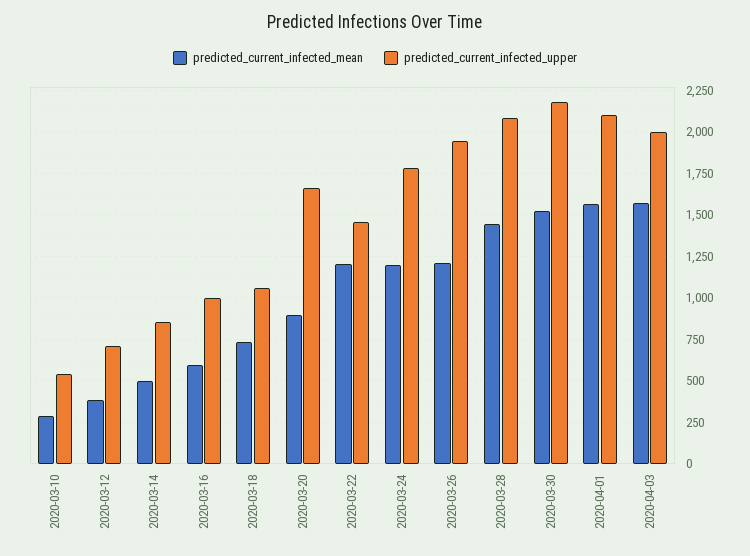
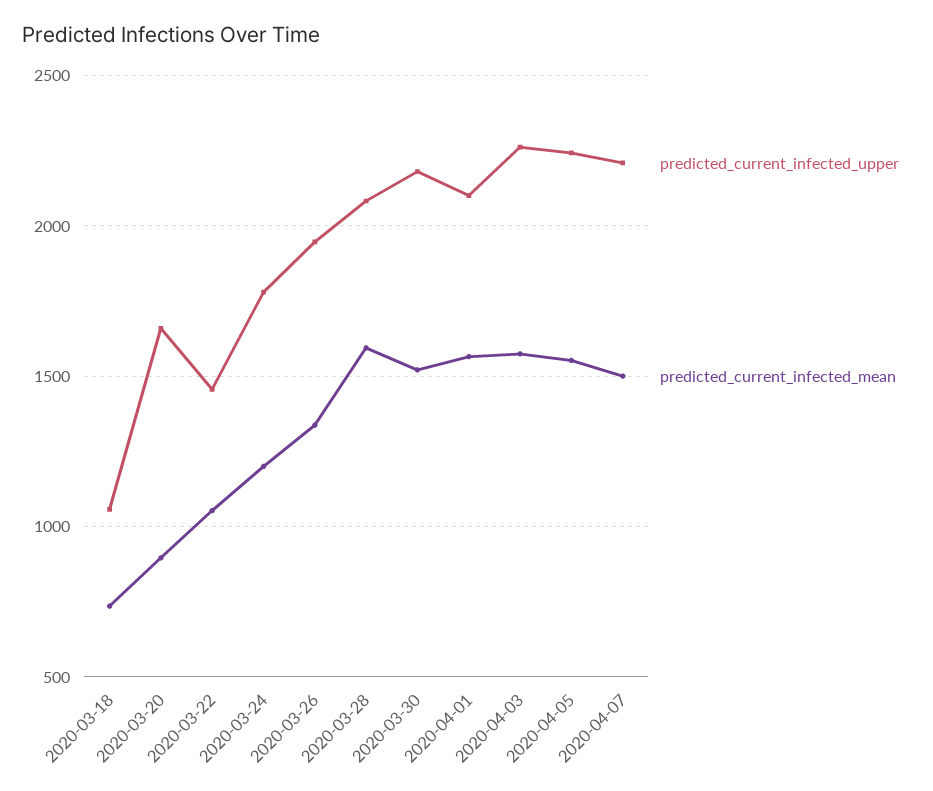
predicted_current_infected_mean, 2020-03-10: 300 -> none
predicted_current_infected_upper, 2020-03-10: 550 -> none
predicted_current_infected_mean, 2020-03-12: 400 -> none
predicted_current_infected_upper, 2020-03-12: 700 -> none
predicted_current_infected_mean, 2020-03-14: 500 -> none
predicted_current_infected_upper, 2020-03-14: 850 -> none
predicted_current_infected_mean, 2020-03-16: 600 -> none
predicted_current_infected_upper, 2020-03-16: 1000 -> none
predicted_current_infected_mean, 2020-03-22: 1200 -> 1050
predicted_current_infected_mean, 2020-03-26: 1200 -> 1350
predicted_current_infected_mean, 2020-03-28: 1450 -> 1600
predicted_current_infected_upper, 2020-04-03: 2000 -> 2250
predicted_current_infected_upper, 2020-04-05: none -> 2250
predicted_current_infected_mean, 2020-04-05: none -> 1550
predicted_current_infected_upper, 2020-04-07: none -> 2200
predicted_current_infected_mean, 2020-04-07: none -> 1500

